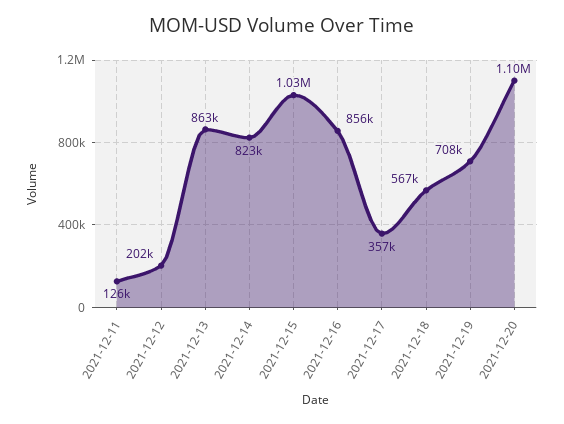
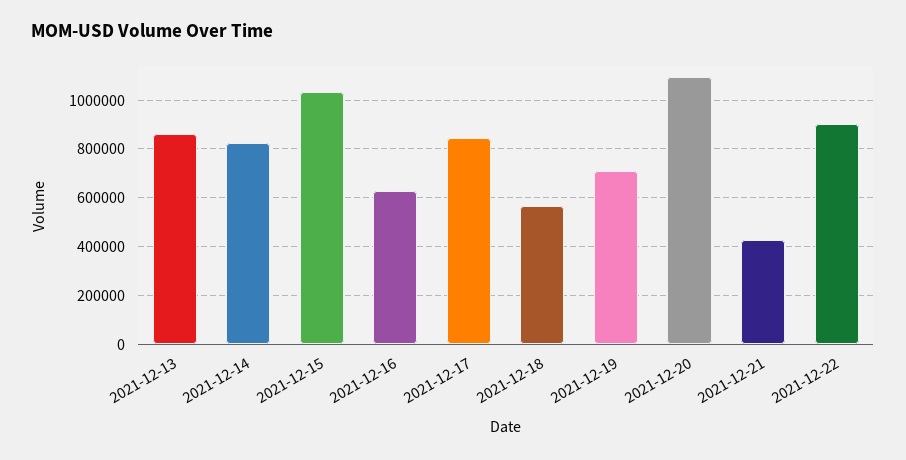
2021-12-11: 126000 -> none
2021-12-12: 202000 -> none
2021-12-16: 856000 -> 625000
2021-12-17: 357000 -> 850000
2021-12-21: none -> 425000
2021-12-22: none -> 900000

